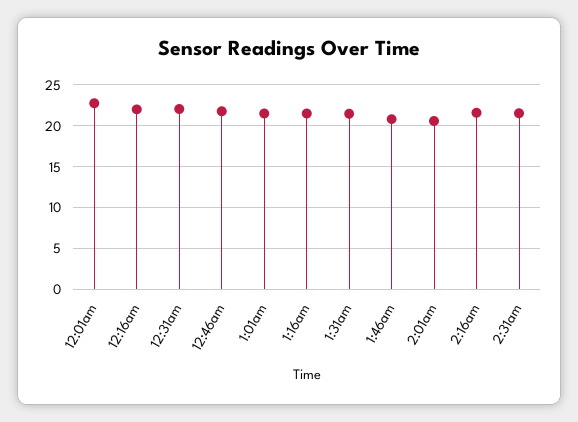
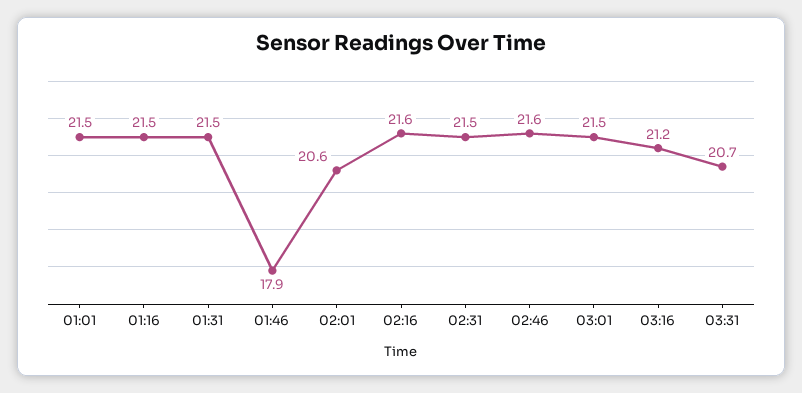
12:01am: 23 -> none
12:16am: 22 -> none
12:31am: 22 -> none
12:46am: 22 -> none
1:46am: 21 -> 17.9
02:46: none -> 21.6
03:01: none -> 21.5
03:16: none -> 21.2
03:31: none -> 20.7

